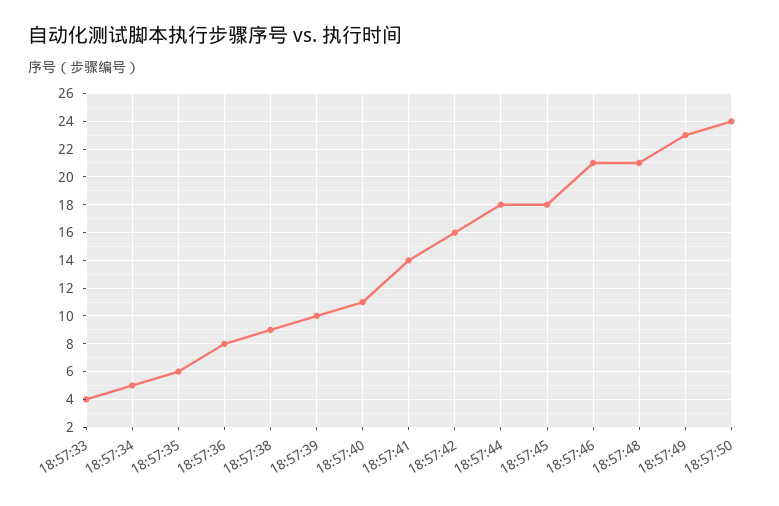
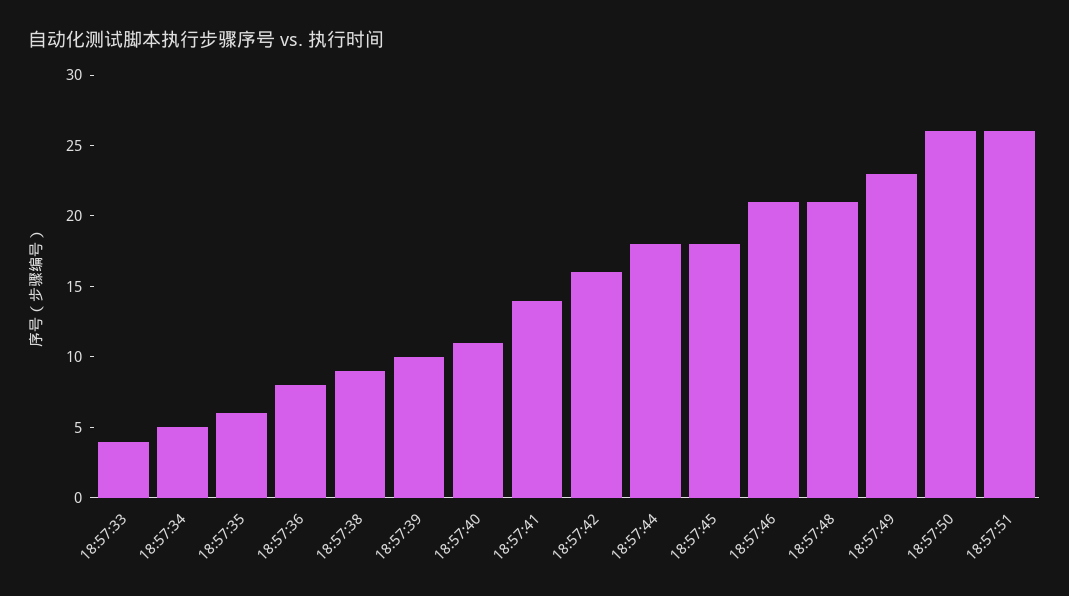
18:57:50: 24 -> 26
18:57:51: none -> 26

